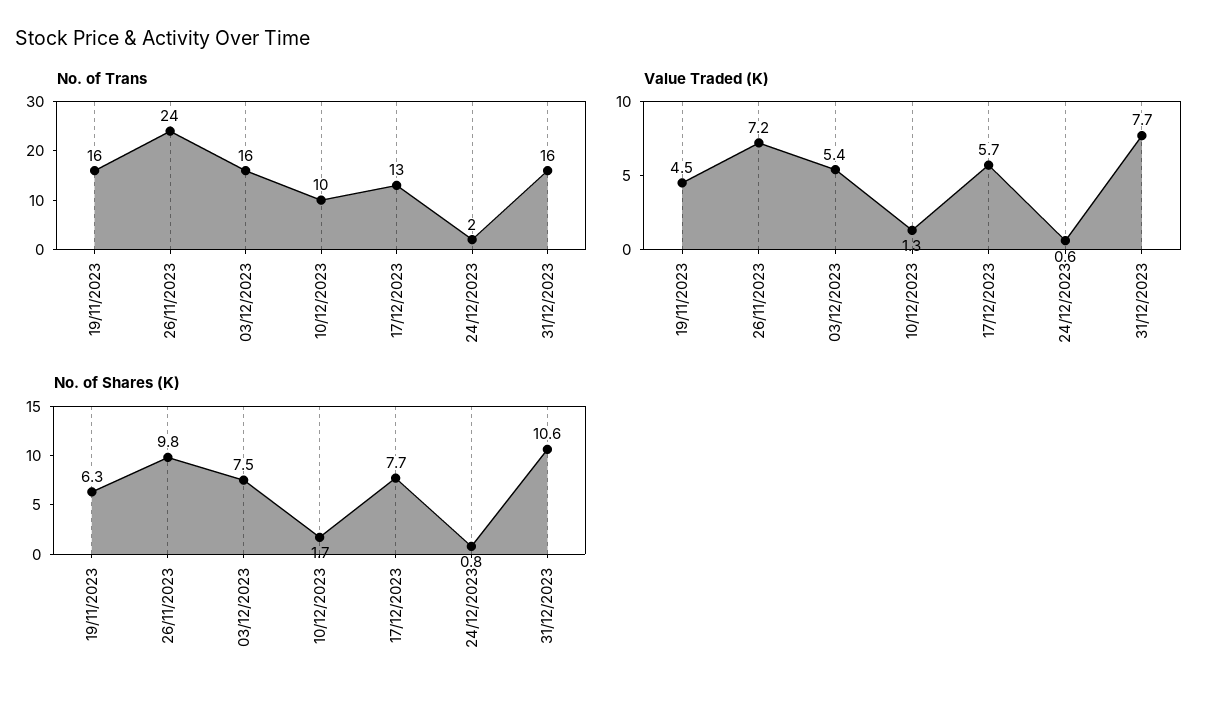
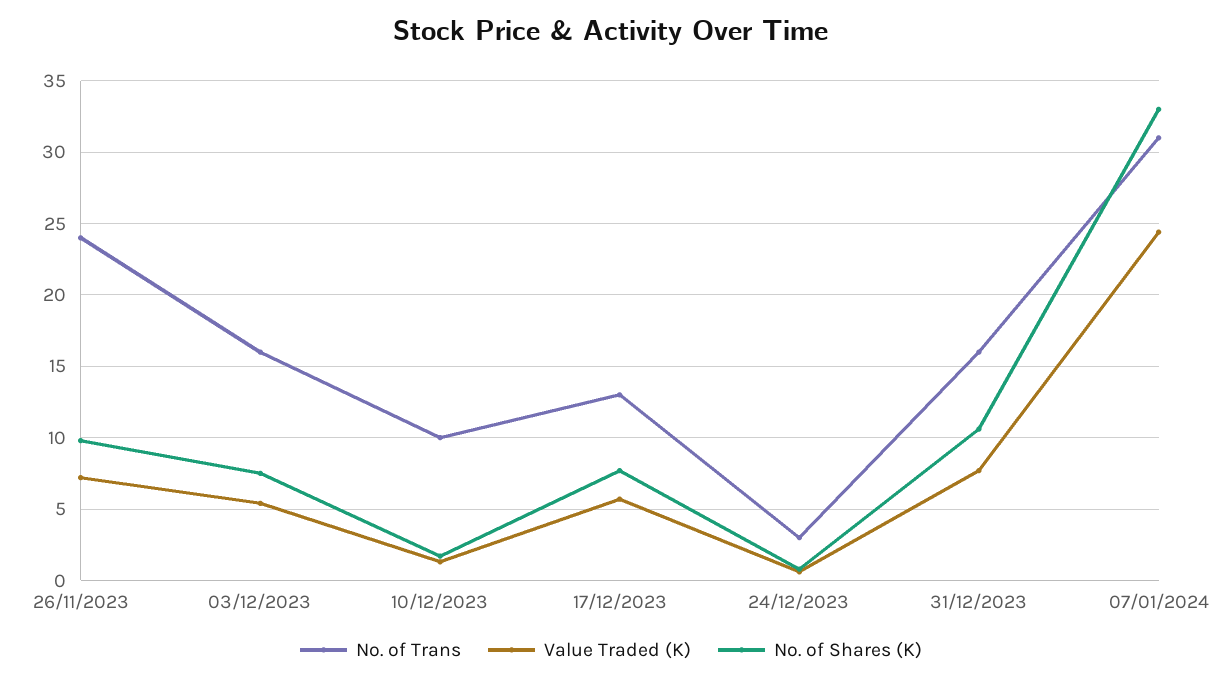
No. of Trans, 19/11/2023: 16 -> none
No. of Trans, 24/12/2023: 2 -> 3
Value Traded (K), 19/11/2023: 4.5 -> none
No. of Shares (K), 19/11/2023: 6.3 -> none
No. of Trans, 07/01/2024: none -> 31
Value Traded (K), 07/01/2024: none -> 24.5
No. of Shares (K), 07/01/2024: none -> 33

